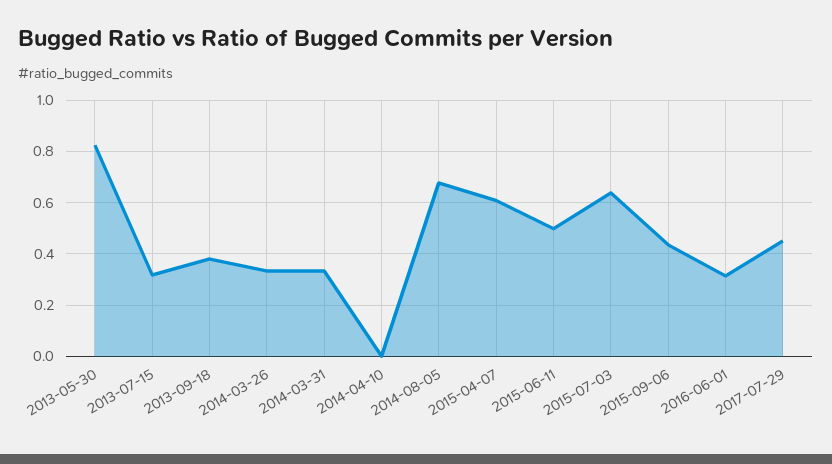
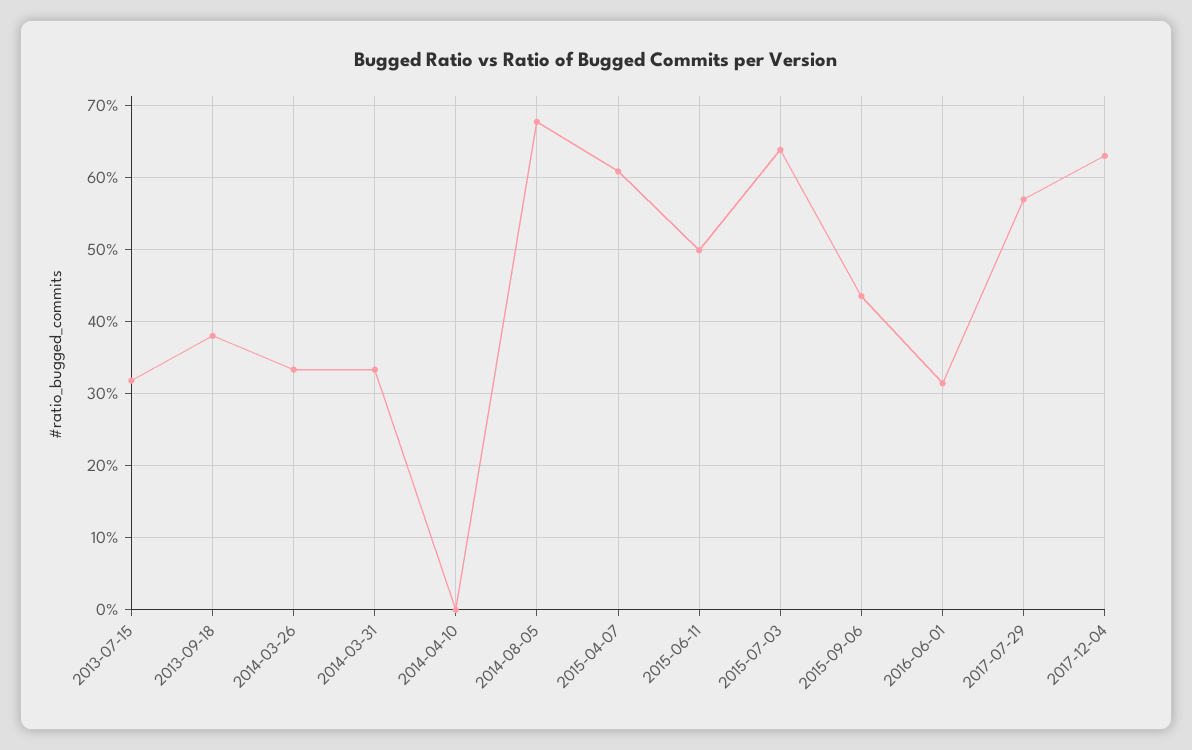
2013-05-30: 0.825 -> none
2017-07-29: 0.45 -> 0.57
2017-12-04: none -> 0.63

